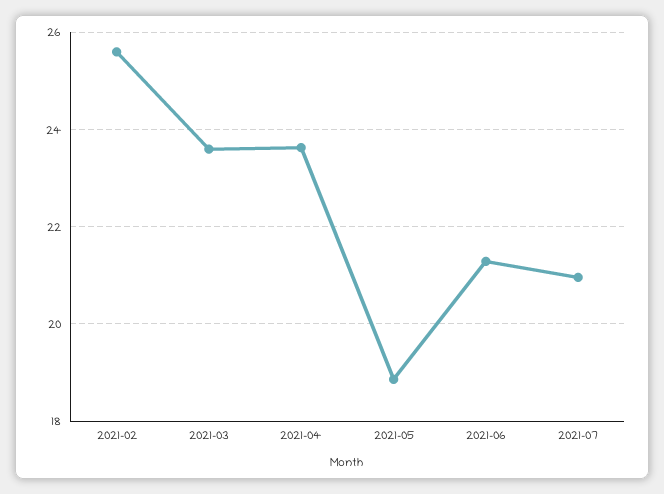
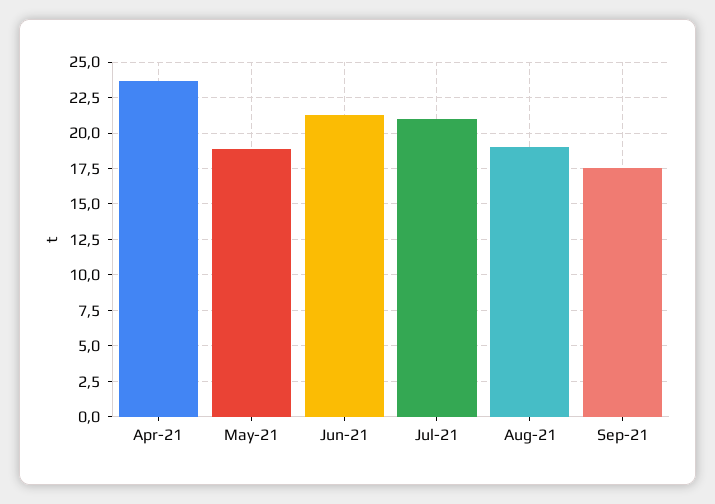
2021-02: 25.6 -> none
2021-03: 23.6 -> none
Aug-21: none -> 19
Sep-21: none -> 17.5

